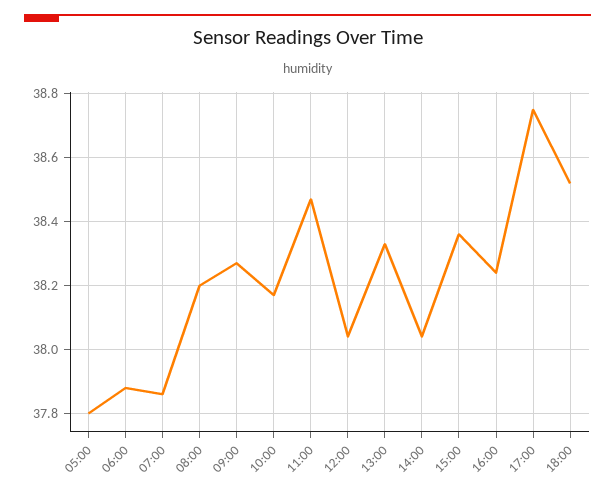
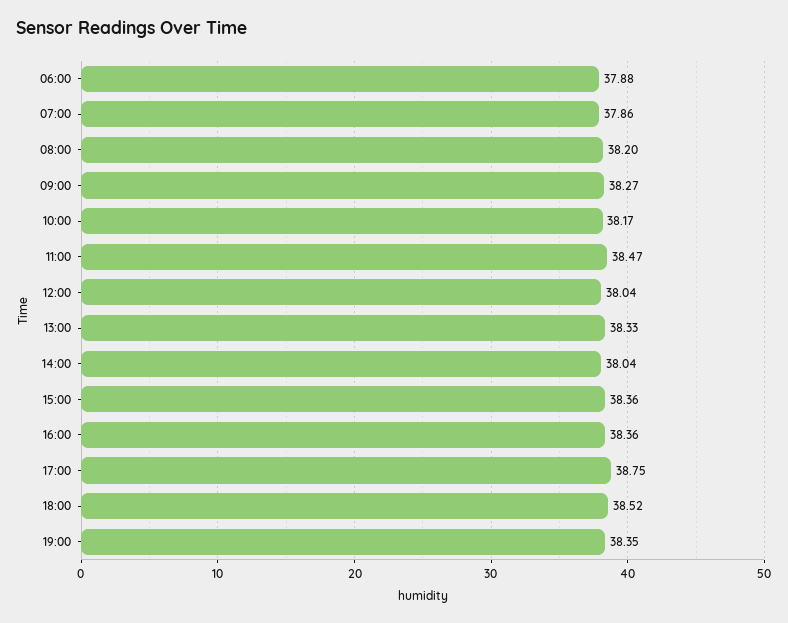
05:00: 37.8 -> none
16:00: 38.25 -> 38.36
19:00: none -> 38.35

